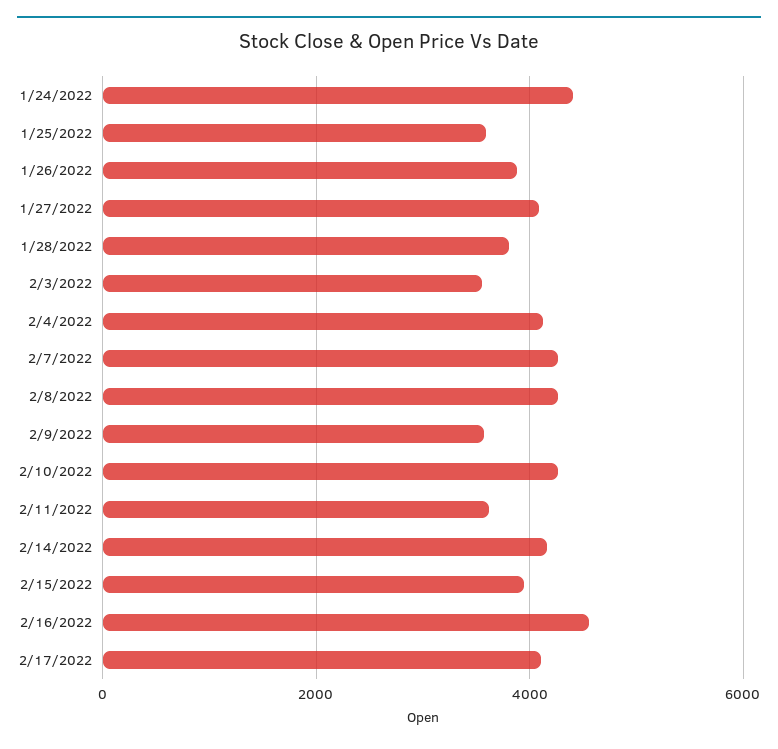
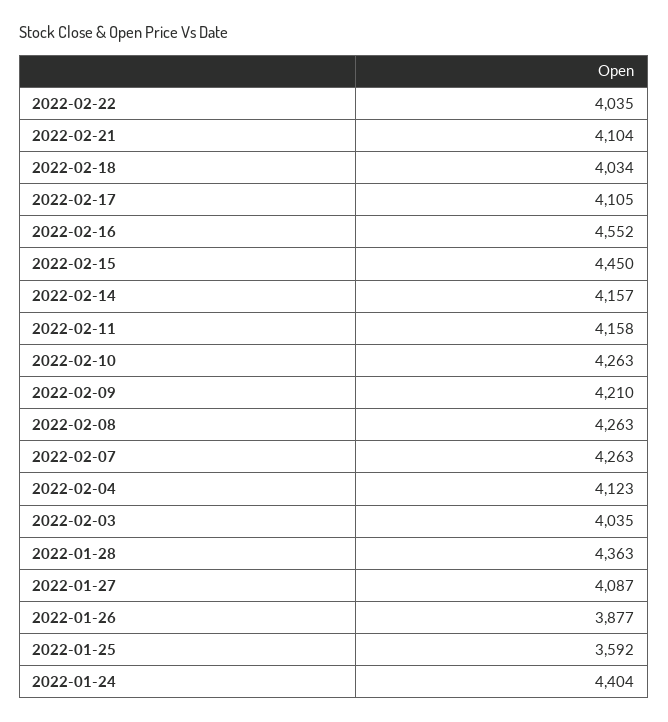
1/28/2022: 3800 -> 4363
2/3/2022: 3600 -> 4035
2/9/2022: 3600 -> 4210
2/11/2022: 3600 -> 4158
2/15/2022: 4000 -> 4450
2022-02-22: none -> 4035
2022-02-21: none -> 4104
2022-02-18: none -> 4034

